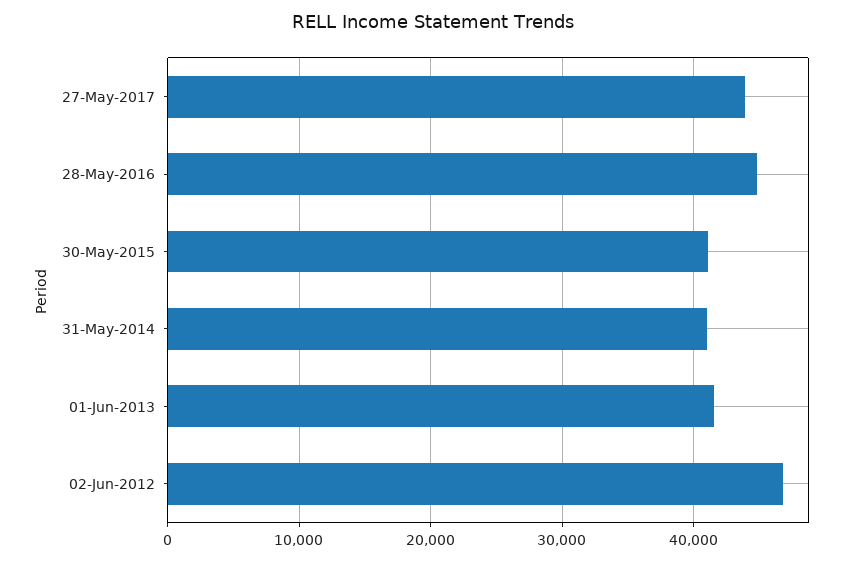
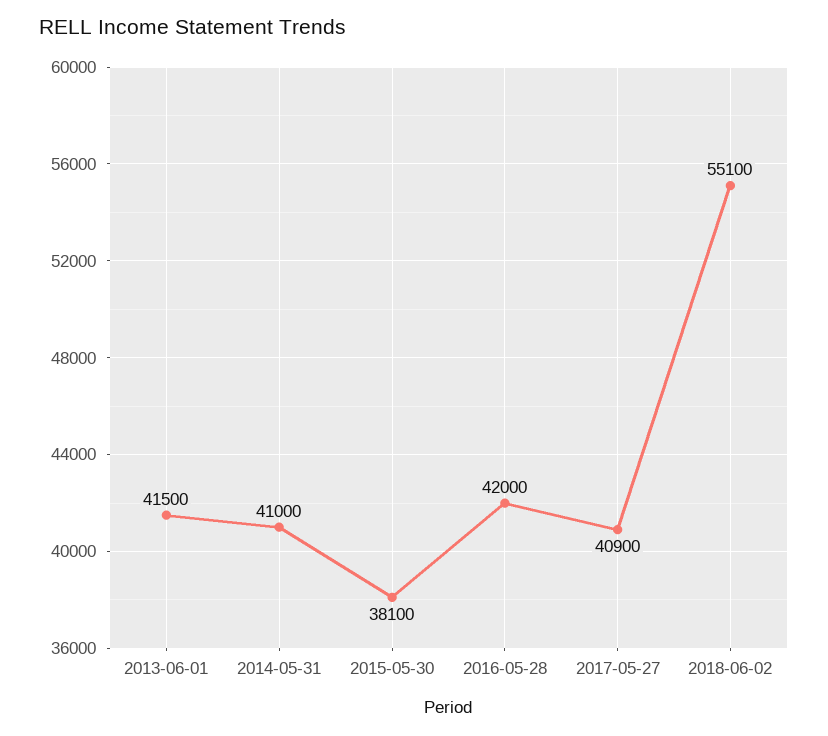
27-May-2017: 44000 -> 40900
28-May-2016: 45000 -> 42000
30-May-2015: 41000 -> 38100
02-Jun-2012: 47000 -> none
2018-06-02: none -> 55100

